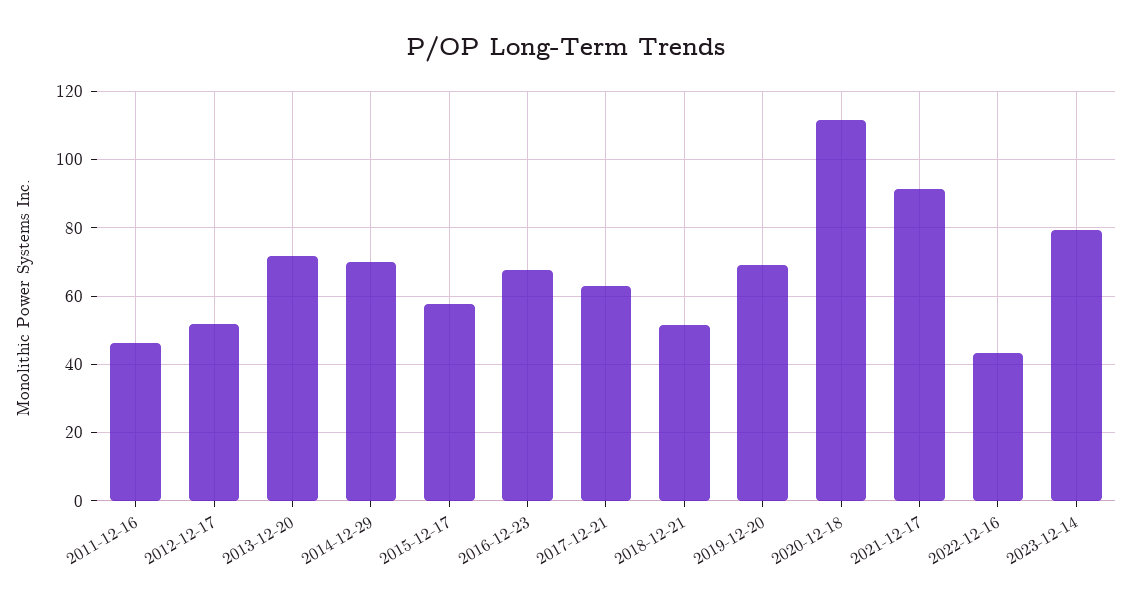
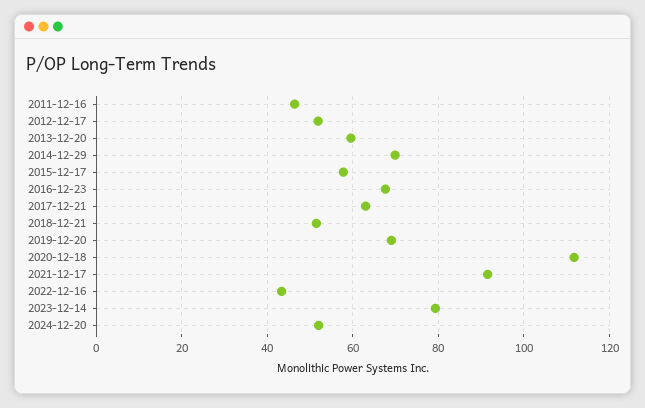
2013-12-20: 72 -> 60
2024-12-20: none -> 52

